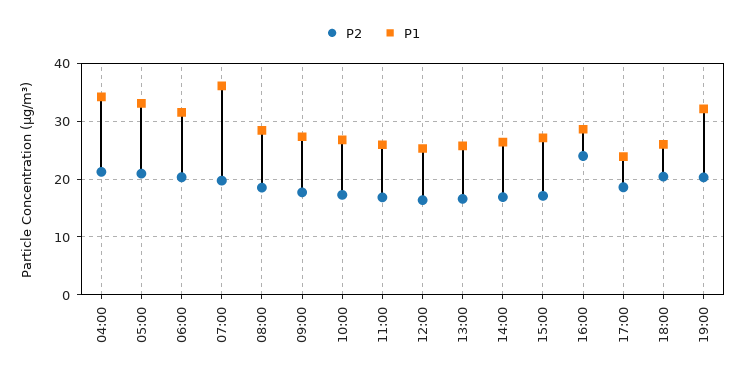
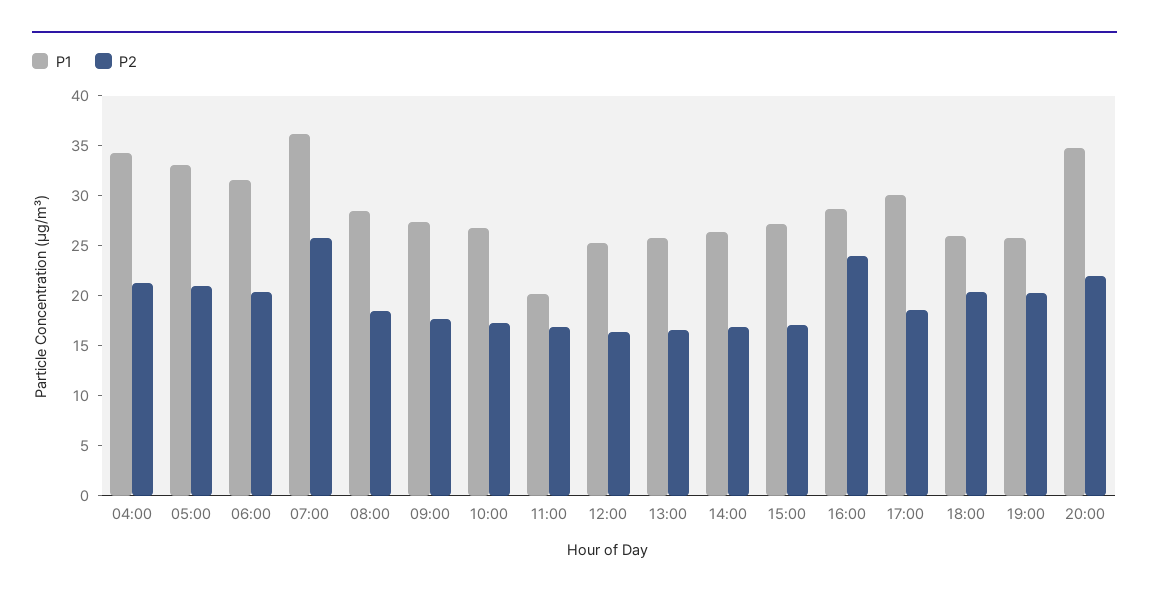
P2, 07:00: 20 -> 26
P1, 11:00: 26 -> 20
P1, 17:00: 24 -> 30
P1, 19:00: 32 -> 26
P1, 20:00: none -> 35
P2, 20:00: none -> 22

